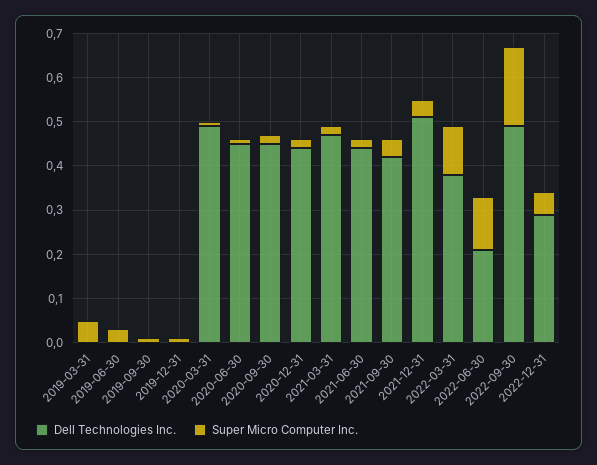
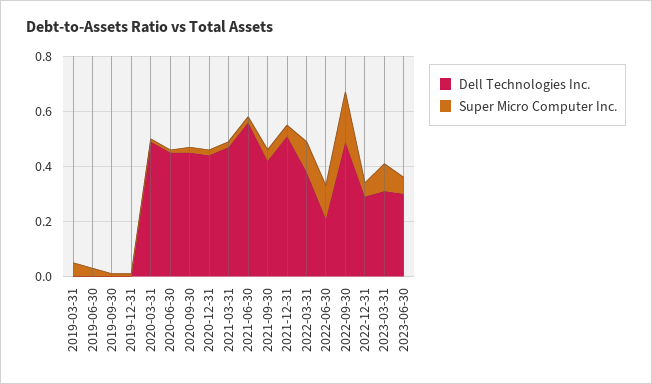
Dell Technologies Inc., 2021-06-30: 0.45 -> 0.55
Dell Technologies Inc., 2023-03-31: none -> 0.3
Super Micro Computer Inc., 2023-03-31: none -> 0.1
Dell Technologies Inc., 2023-06-30: none -> 0.3
Super Micro Computer Inc., 2023-06-30: none -> 0.05

